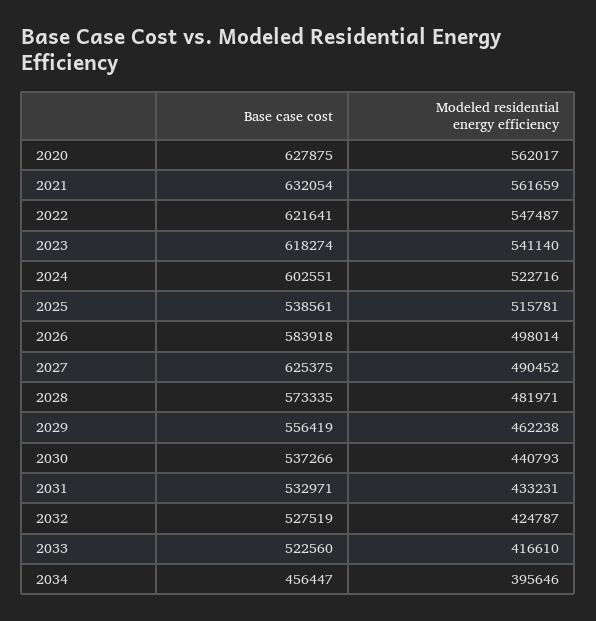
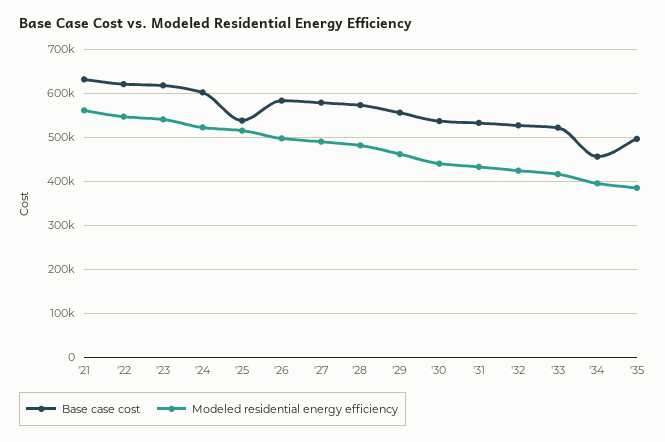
Base case cost, 2020: 627875 -> none
Modeled residential energy efficiency, 2020: 562017 -> none
Base case cost, 2027: 625375 -> 580000
Base case cost, '35: none -> 500000
Modeled residential energy efficiency, '35: none -> 380000

